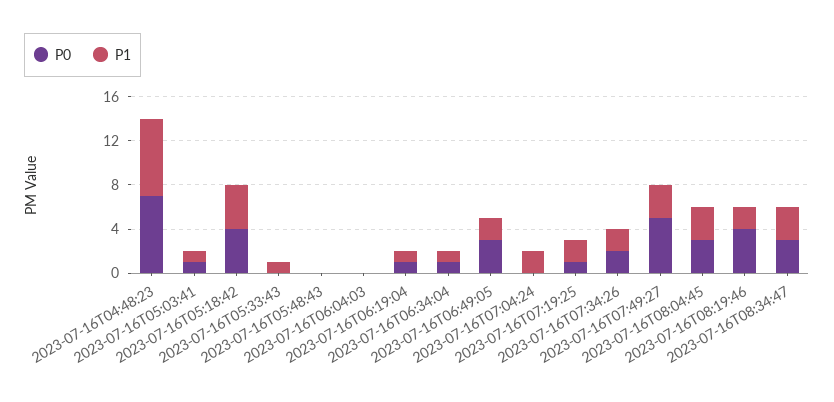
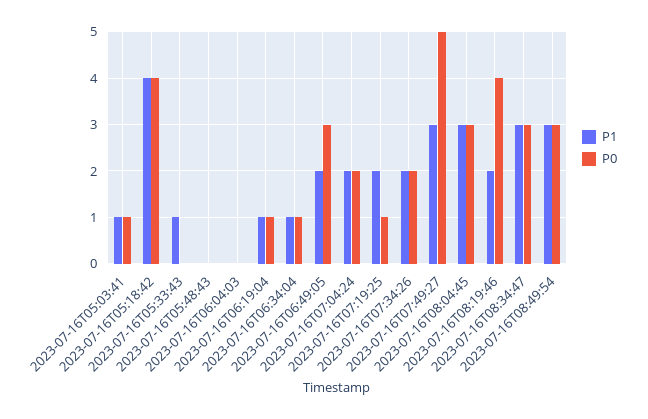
P0, 2023-07-16T04:48:23: 7 -> none
P1, 2023-07-16T04:48:23: 7 -> none
P0, 2023-07-16T07:04:24: 0 -> 2
P1, 2023-07-16T08:49:54: none -> 3
P0, 2023-07-16T08:49:54: none -> 3

